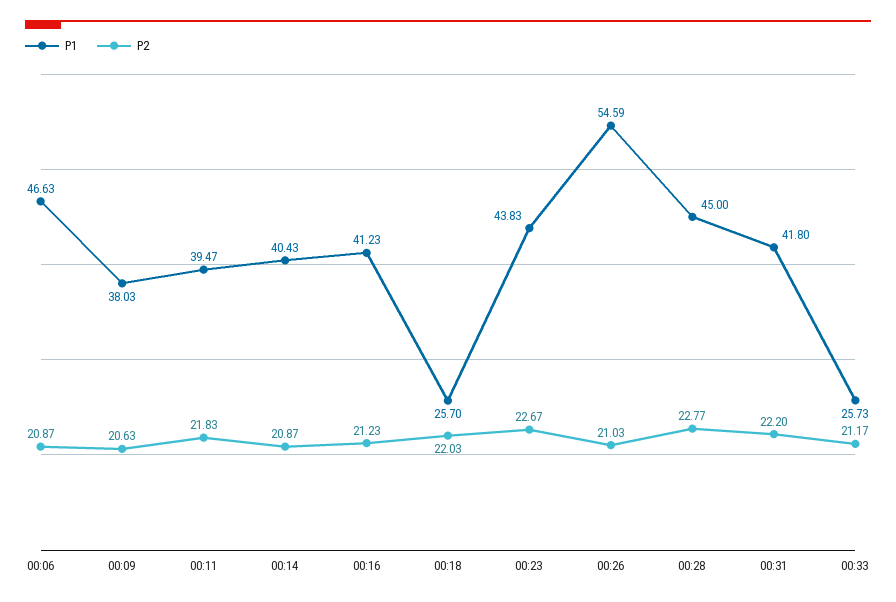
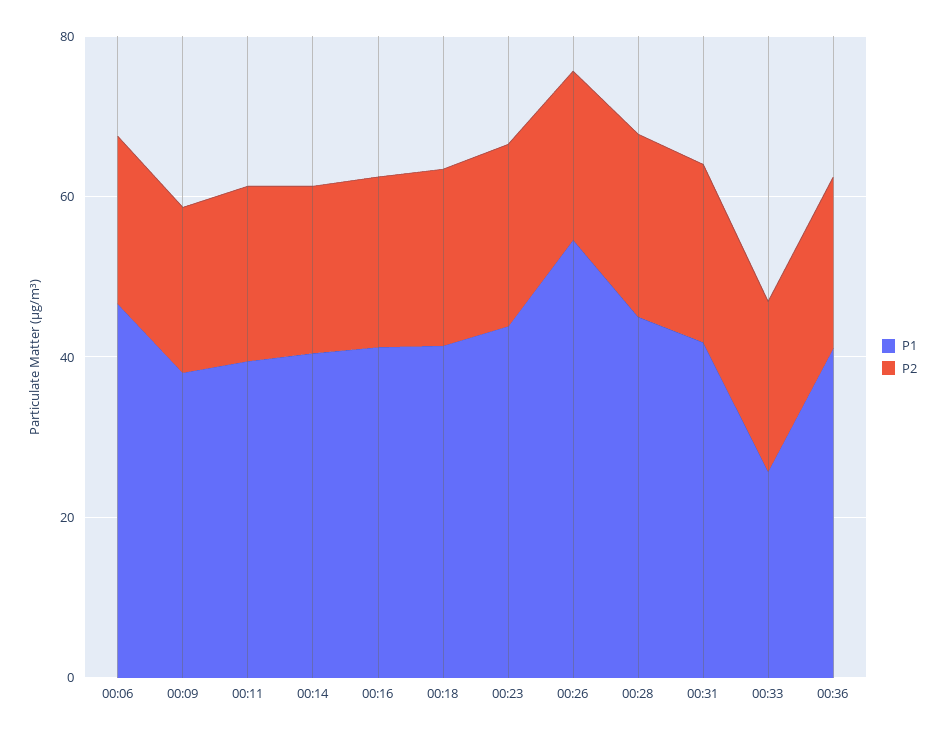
P1, 00:18: 25.7 -> 40
P1, 00:36: none -> 40
P2, 00:36: none -> 20

